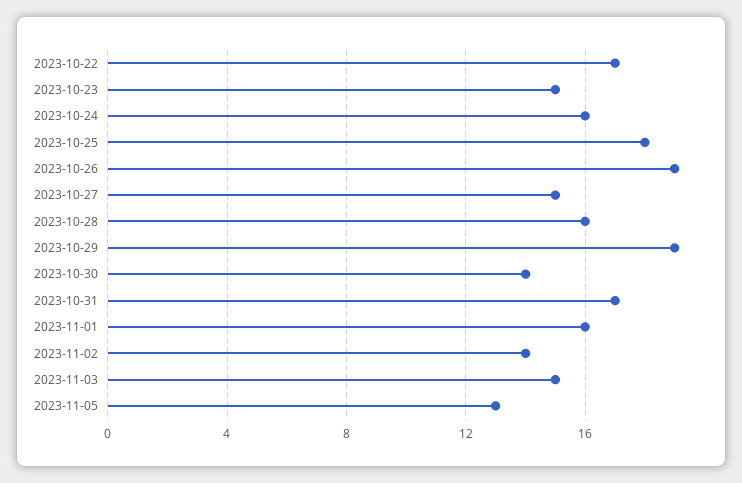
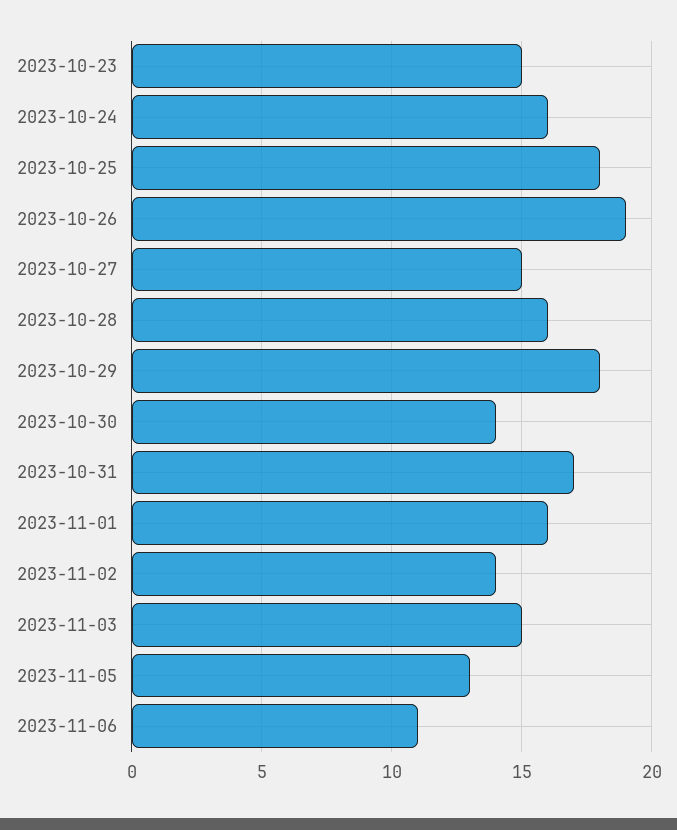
2023-10-22: 17 -> none
2023-10-29: 19 -> 18
2023-11-06: none -> 11

